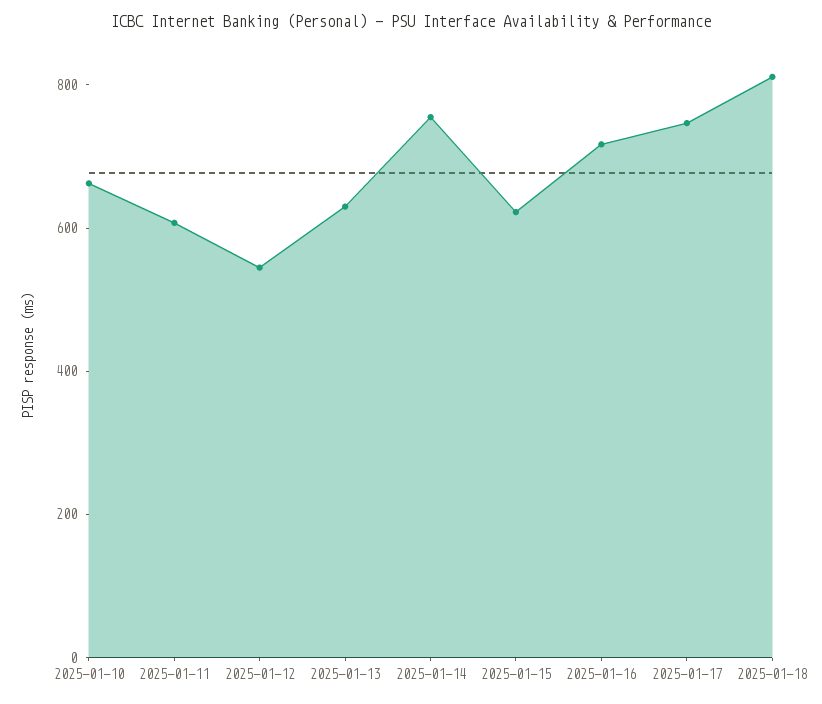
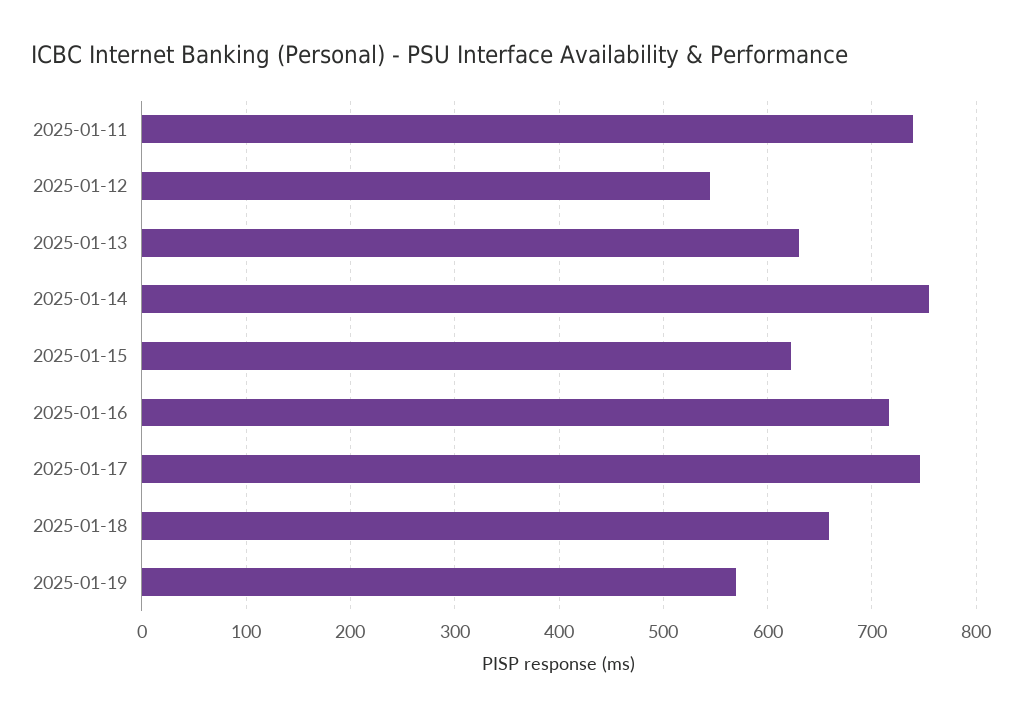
2025-01-10: 650 -> none
2025-01-11: 600 -> 740
2025-01-18: 800 -> 660
2025-01-19: none -> 570

